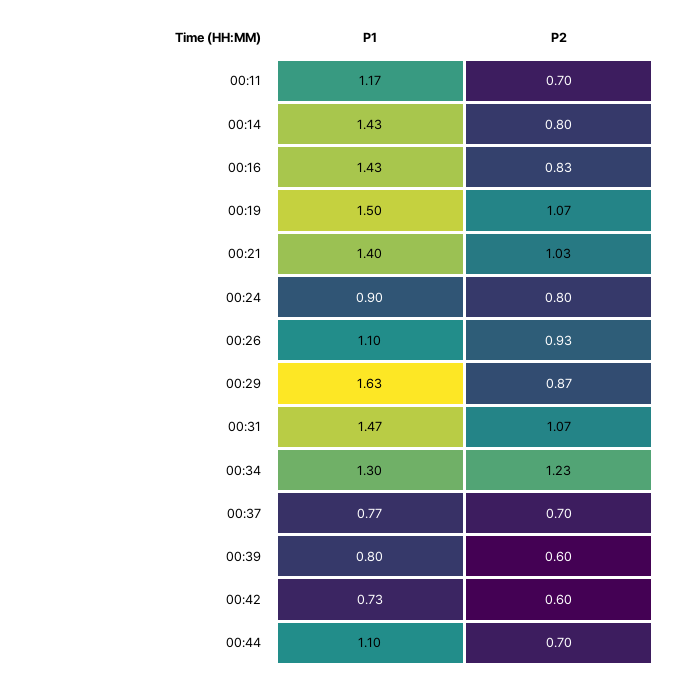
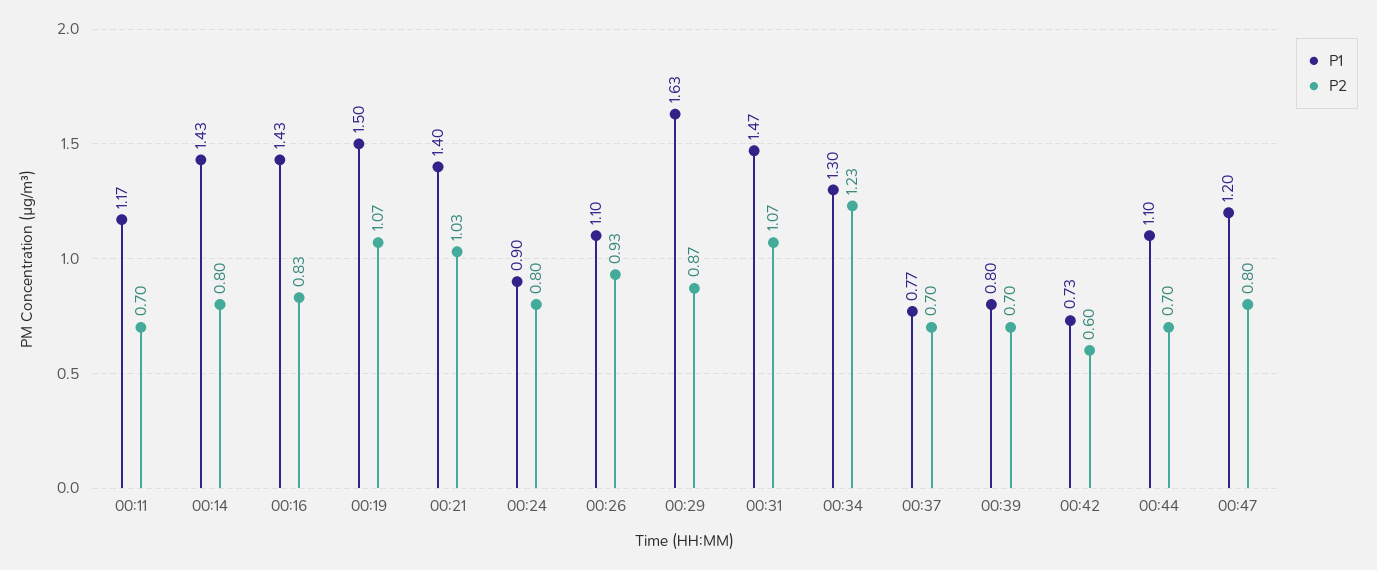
P2, 00:39: 0.6 -> 0.7
P1, 00:47: none -> 1.2
P2, 00:47: none -> 0.8

